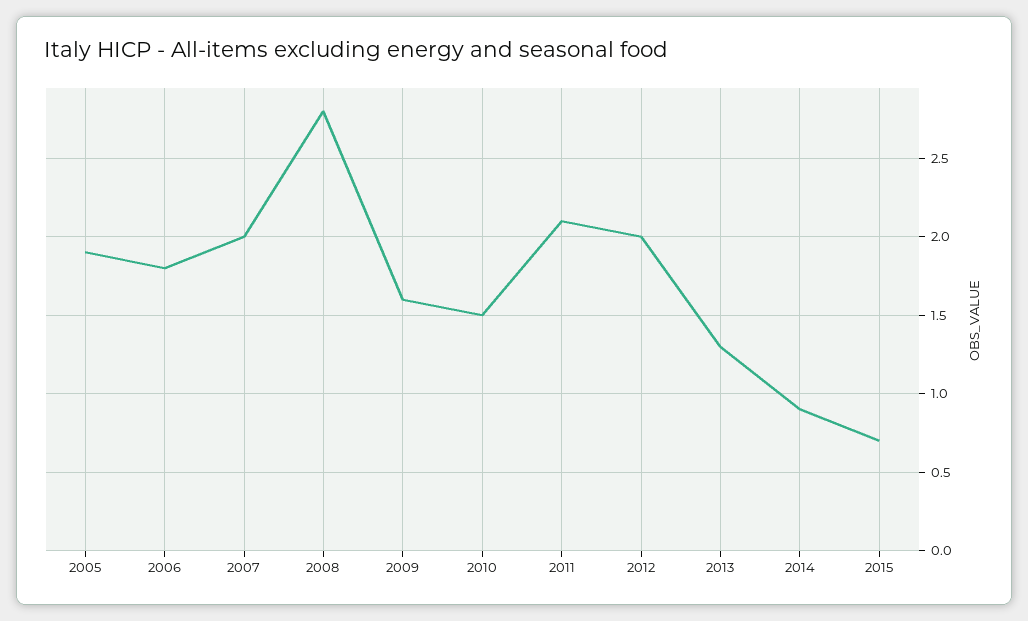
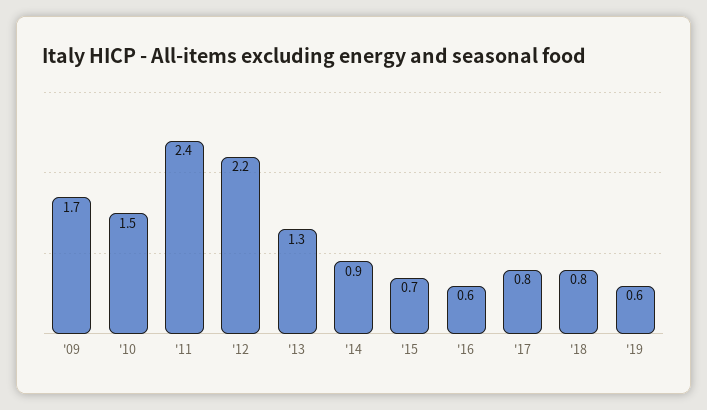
2005: 1.9 -> none
2006: 1.8 -> none
2007: 2 -> none
2008: 2.8 -> none
2009: 1.6 -> 1.7
2011: 2.1 -> 2.4
2012: 2 -> 2.2
'16: none -> 0.6
'17: none -> 0.8
'18: none -> 0.8
'19: none -> 0.6

